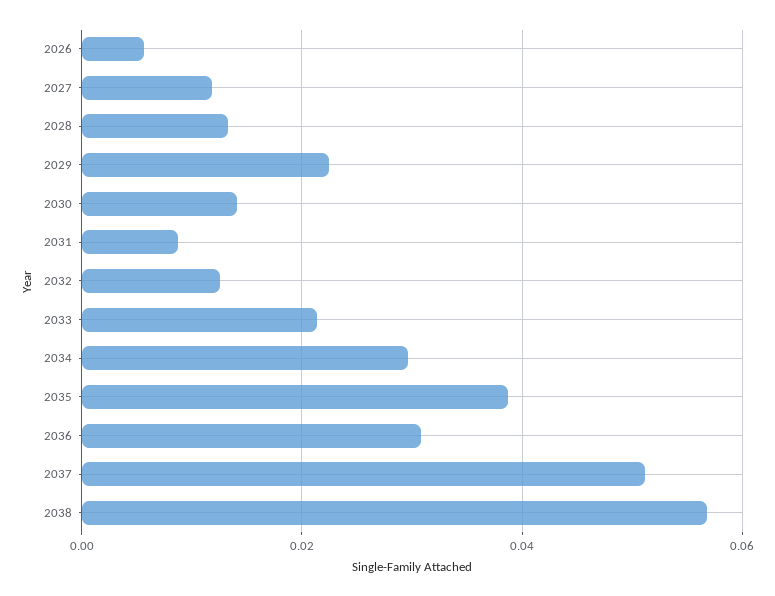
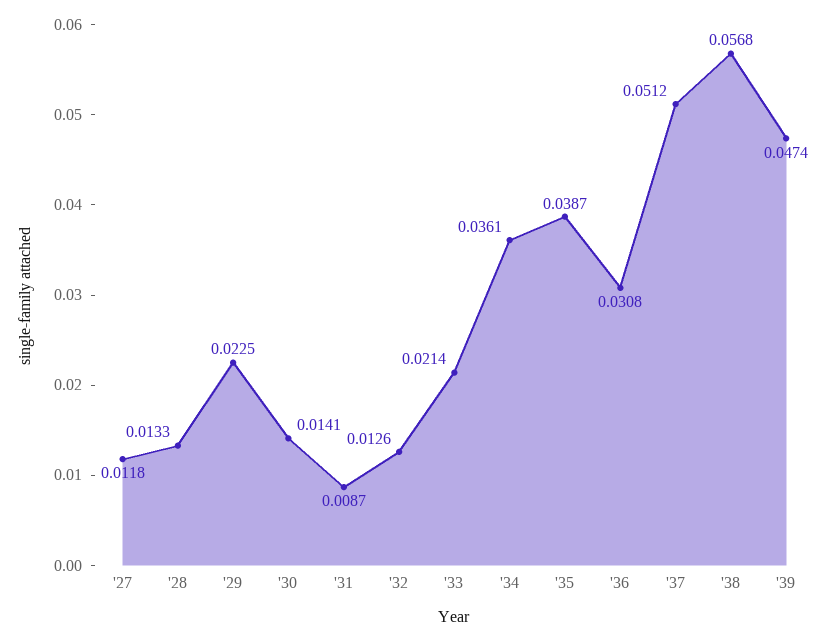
2026: 0.006 -> none
2034: 0.03 -> 0.0361
'39: none -> 0.0474

